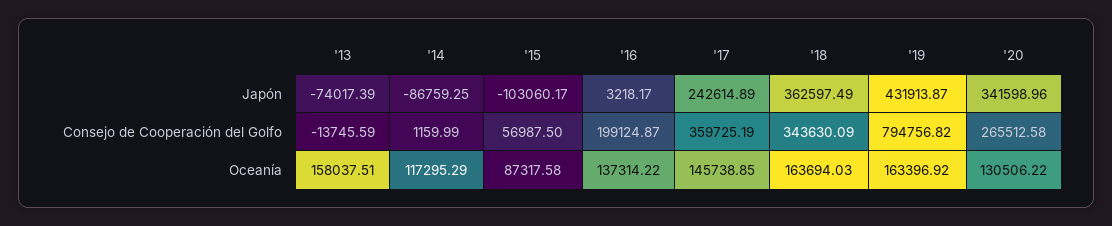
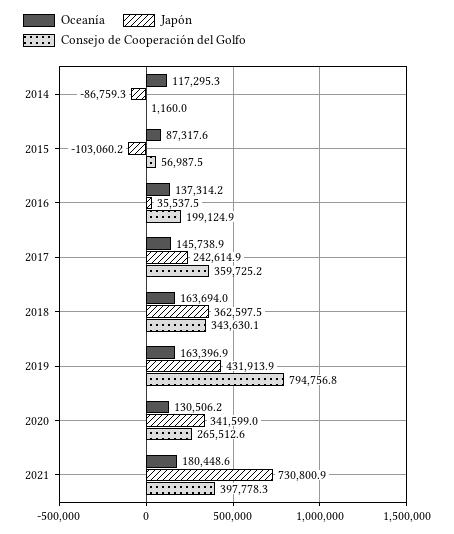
Japón, '13: -74017.39 -> none
Japón, '16: 3218.17 -> 35537.5
Consejo de Cooperación del Golfo, '13: -13745.59 -> none
Oceanía, '13: 158037.51 -> none
Oceanía, 2021: none -> 180448.6
Japón, 2021: none -> 730800.9
Consejo de Cooperación del Golfo, 2021: none -> 397778.3

